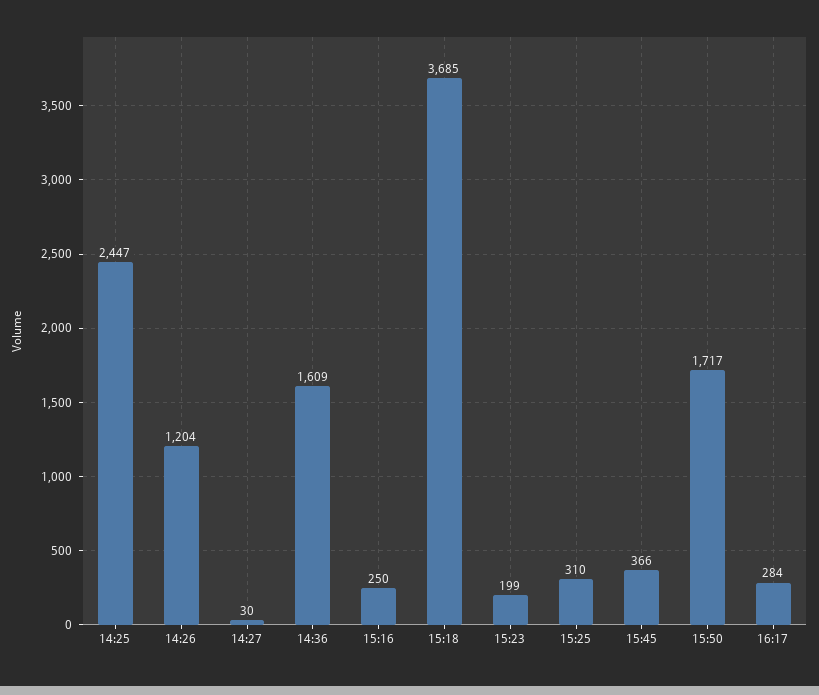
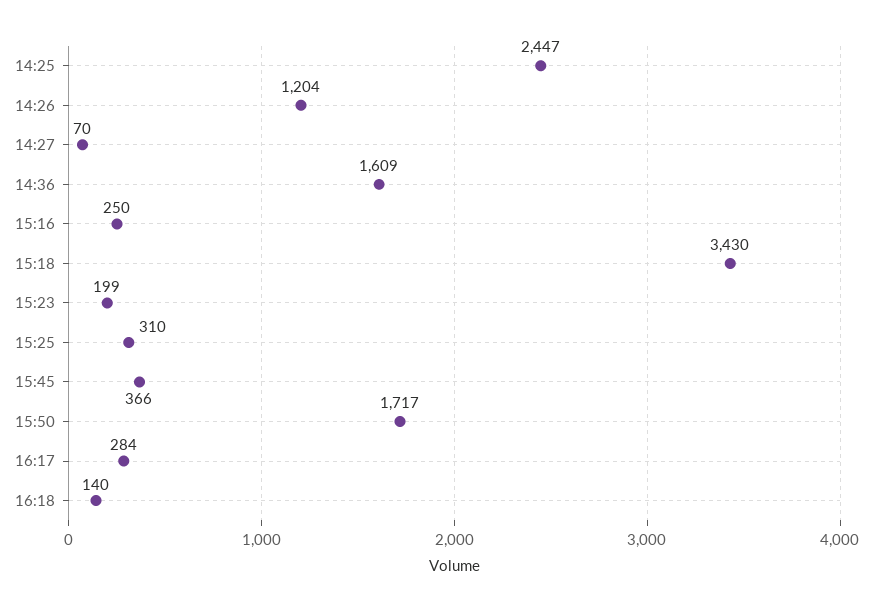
14:27: 30 -> 70
15:18: 3685 -> 3430
16:18: none -> 140

